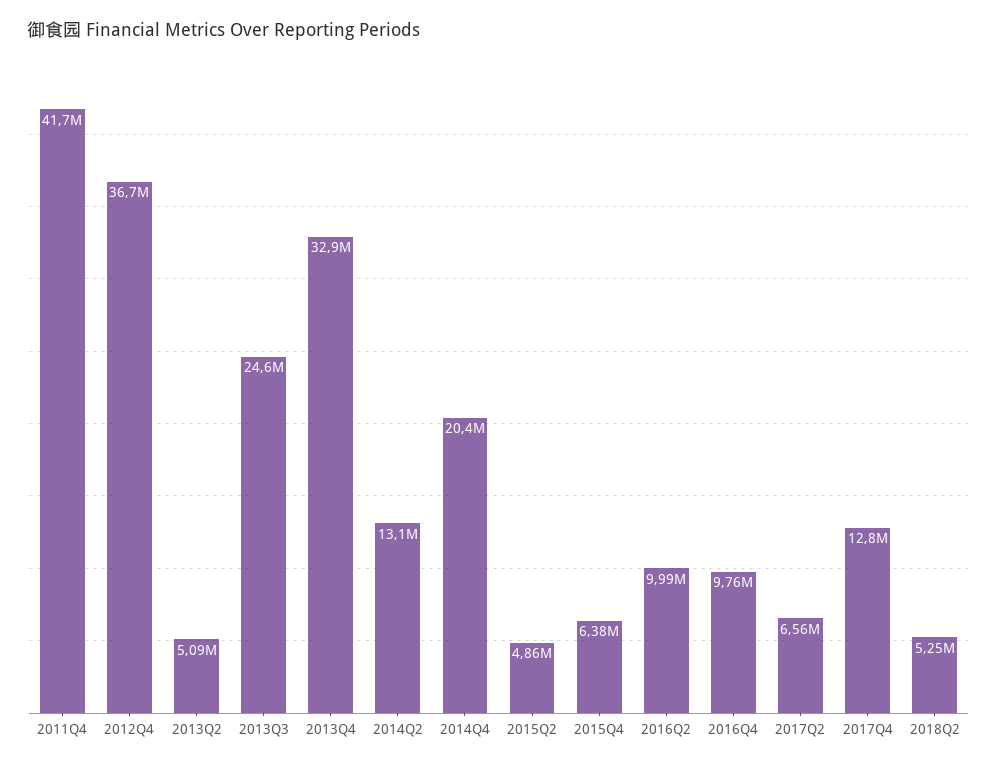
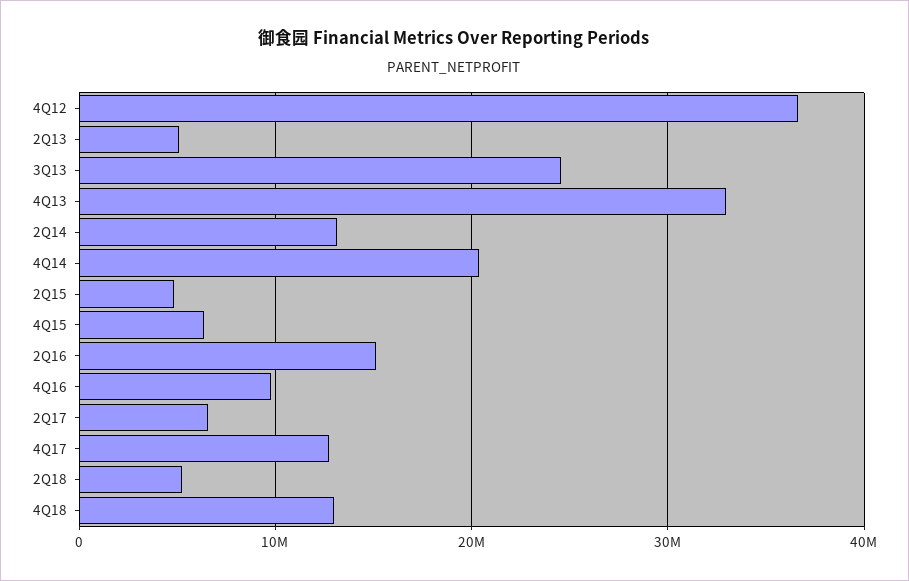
2011Q4: 41700000 -> none
2016Q2: 9990000 -> 15000000
4Q18: none -> 13000000

